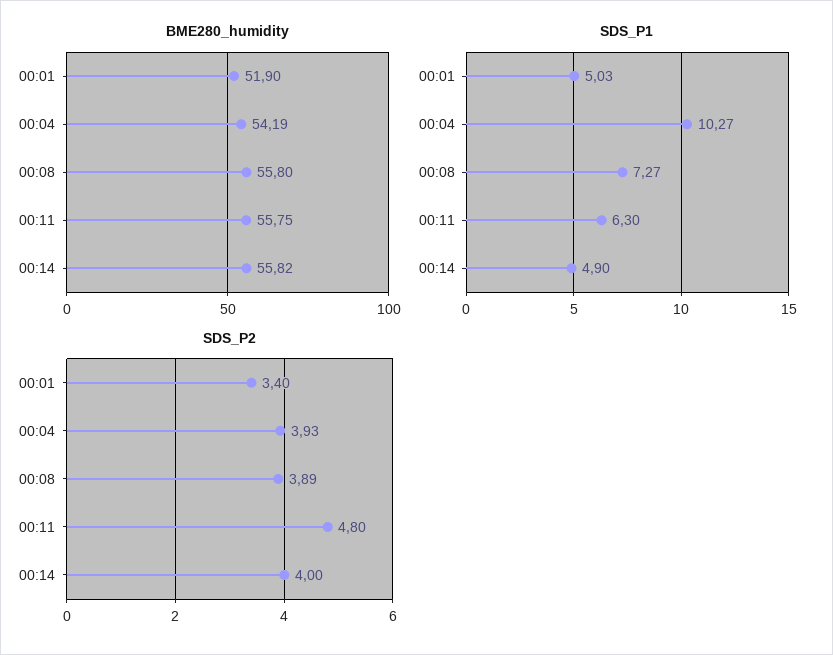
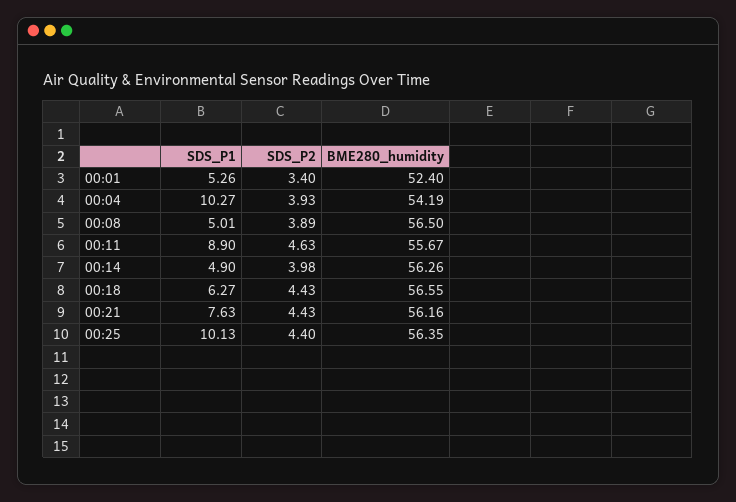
BME280_humidity, 00:01: 51.9 -> 52.4
BME280_humidity, 00:08: 55.8 -> 56.5
BME280_humidity, 00:11: 55.75 -> 55.67
BME280_humidity, 00:14: 55.82 -> 56.26
SDS_P1, 00:01: 5.03 -> 5.26
SDS_P1, 00:08: 7.27 -> 5.01
SDS_P1, 00:11: 6.3 -> 8.9
SDS_P2, 00:11: 4.8 -> 4.63
SDS_P2, 00:14: 4 -> 3.98
SDS_P1, 00:18: none -> 6.27
SDS_P2, 00:18: none -> 4.43
BME280_humidity, 00:18: none -> 56.55
SDS_P1, 00:21: none -> 7.63
SDS_P2, 00:21: none -> 4.43
BME280_humidity, 00:21: none -> 56.16
SDS_P1, 00:25: none -> 10.13
SDS_P2, 00:25: none -> 4.4
BME280_humidity, 00:25: none -> 56.35

